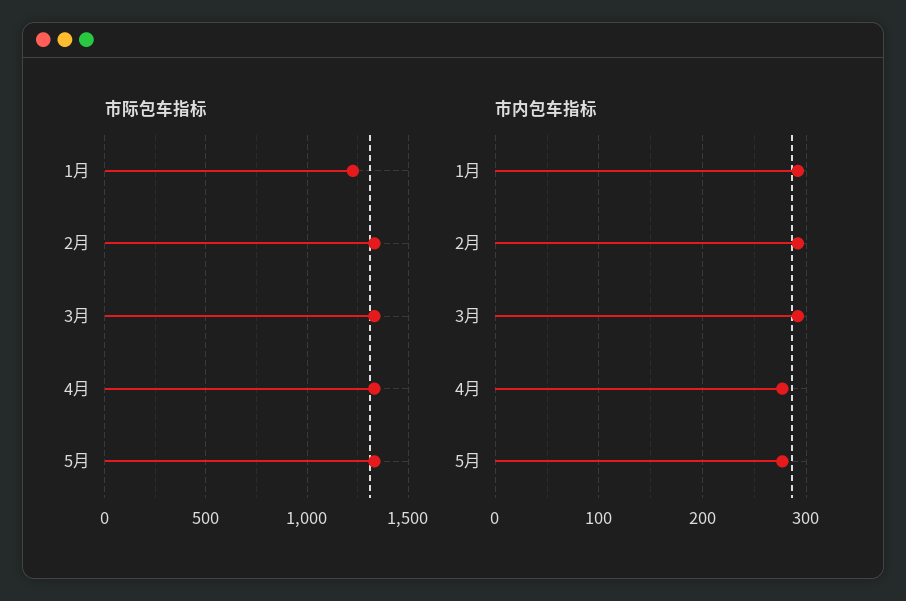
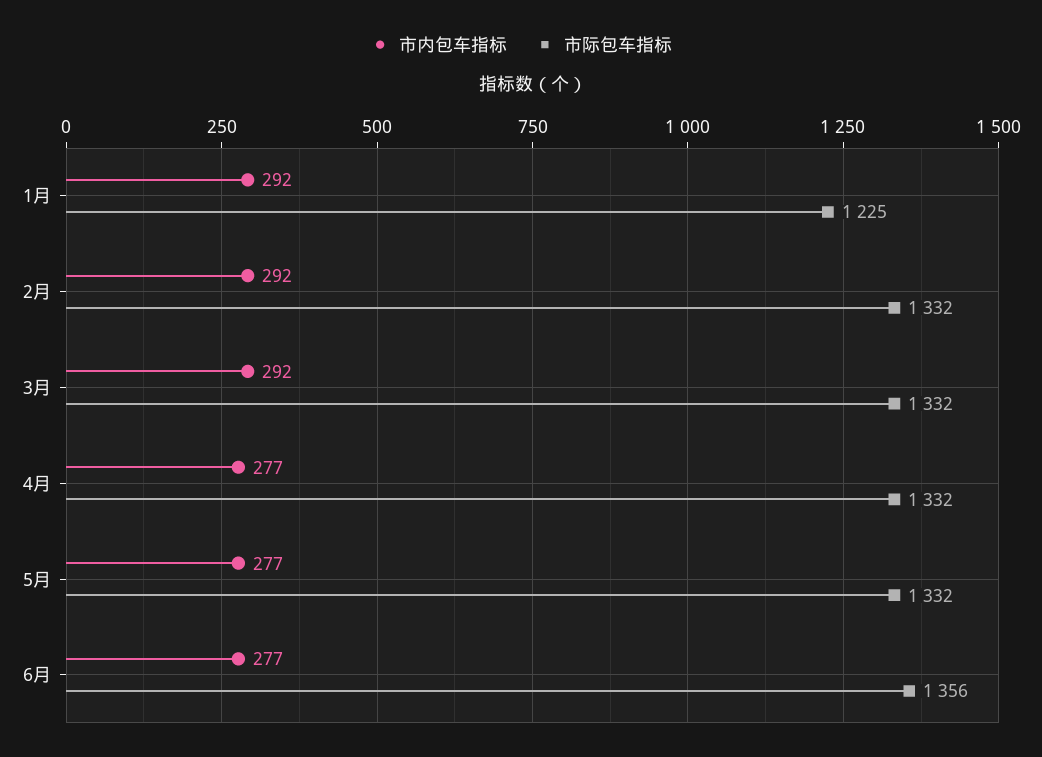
市内包车指标, 6月: none -> 277
市际包车指标, 6月: none -> 1356

